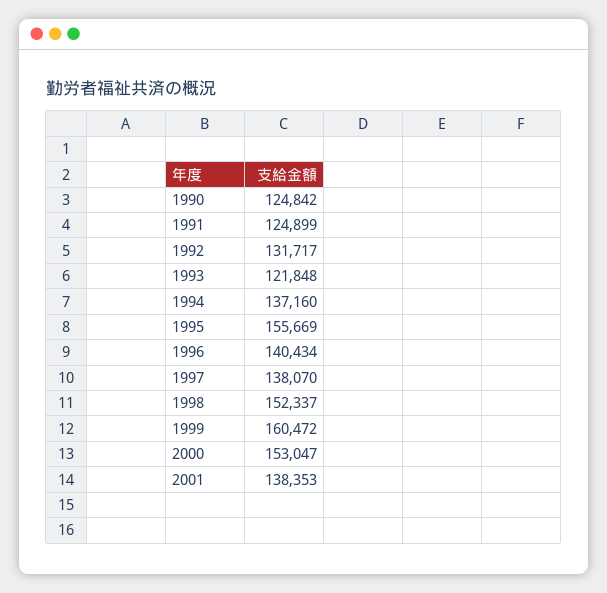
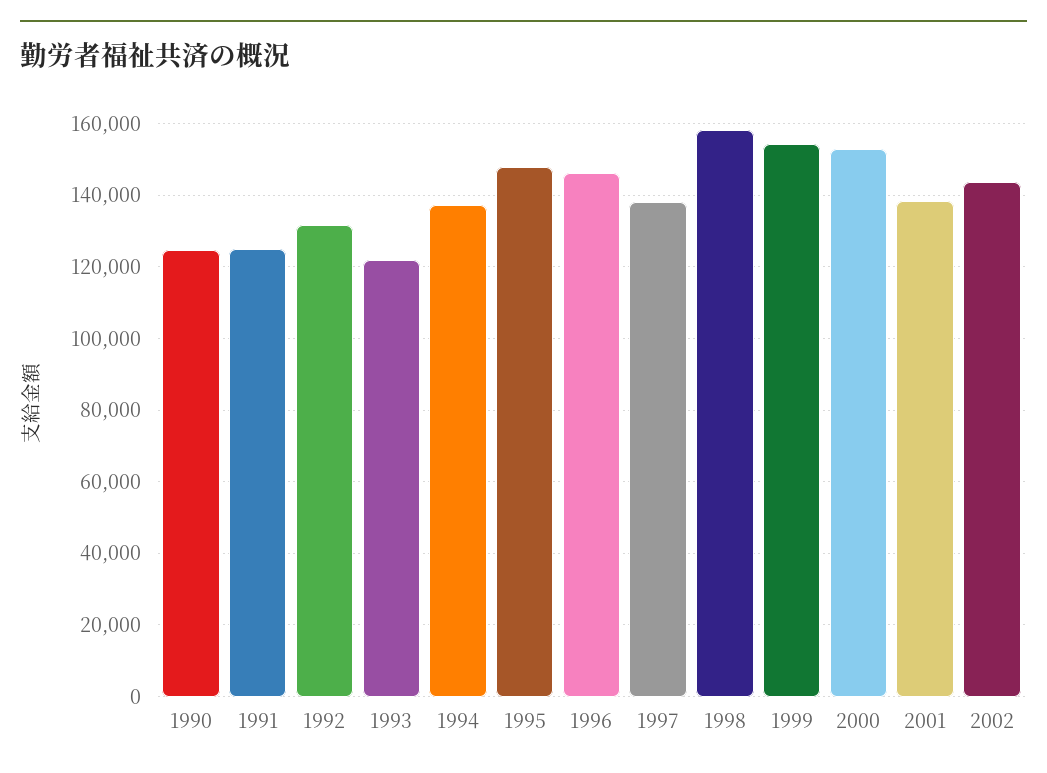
1995: 155669 -> 148000
1996: 140434 -> 146000
1998: 152337 -> 158000
1999: 160472 -> 154000
2002: none -> 144000

